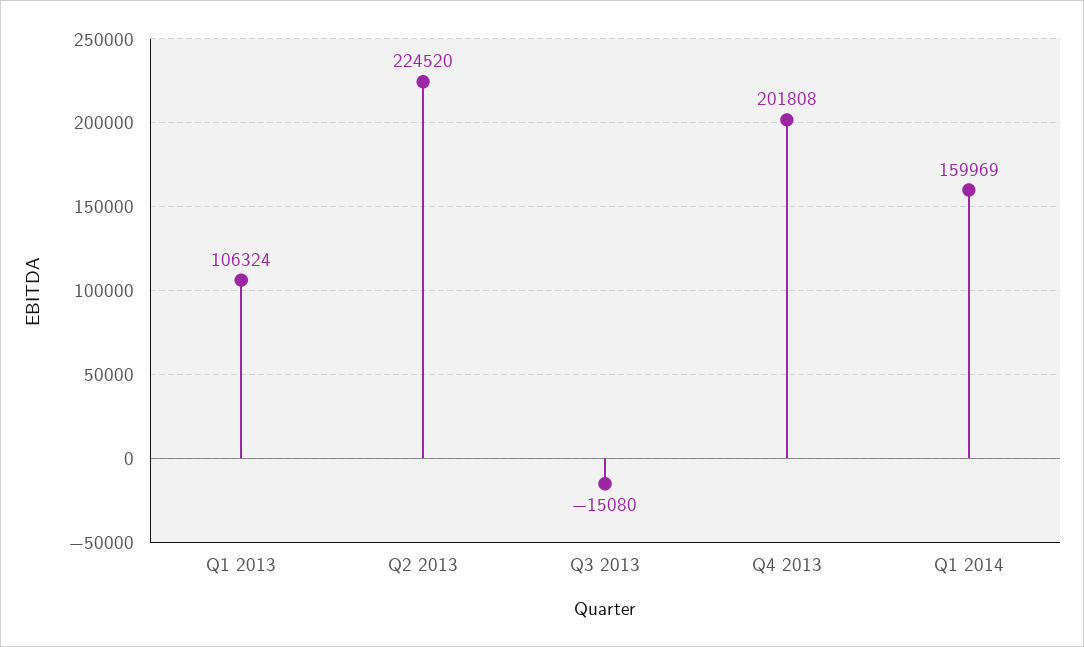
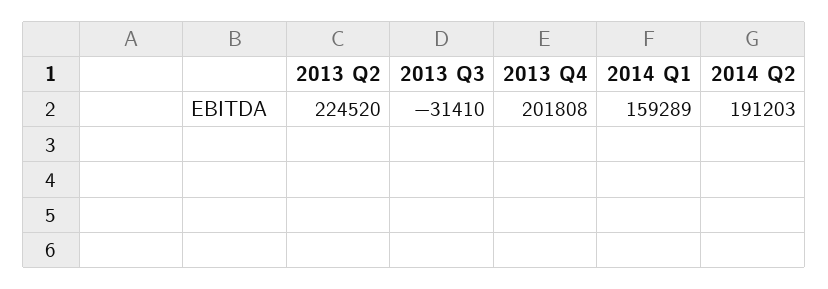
Q1 2013: 106324 -> none
Q3 2013: -15080 -> -31410
Q1 2014: 159969 -> 159289
2014 Q2: none -> 191203

